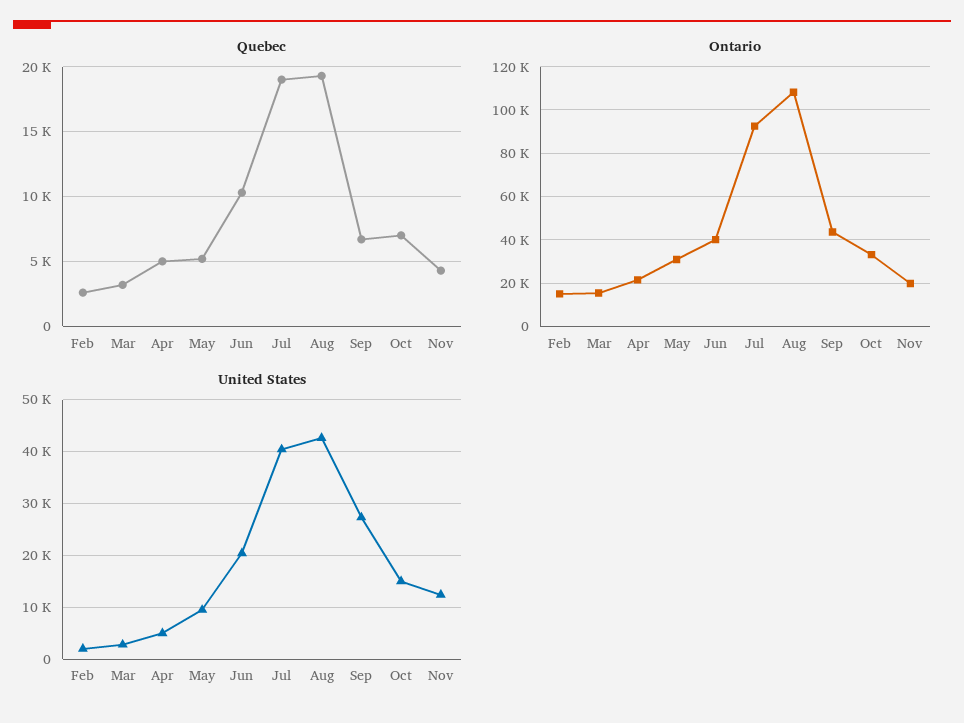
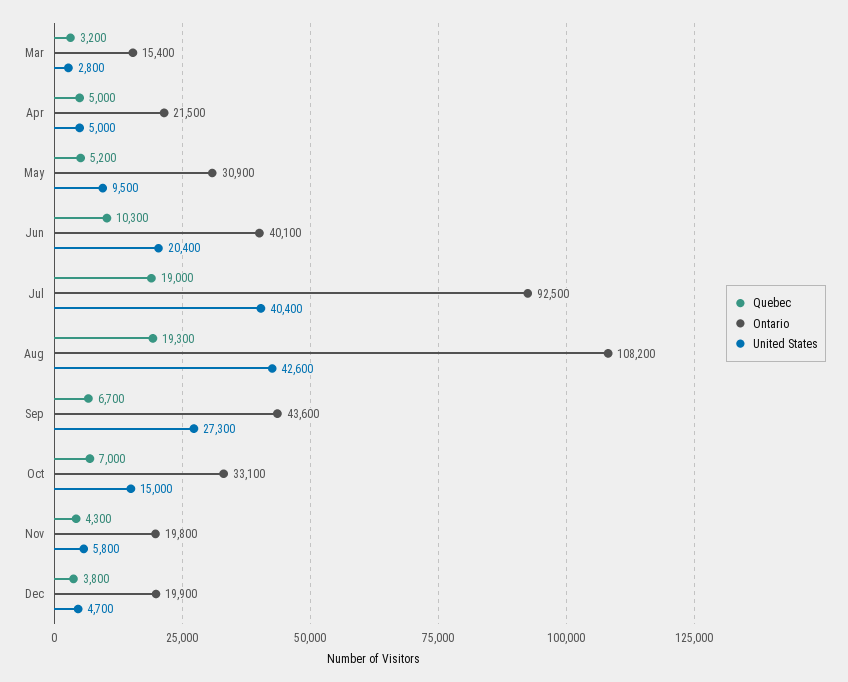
Quebec, Feb: 2500 -> none
Ontario, Feb: 15000 -> none
United States, Feb: 2000 -> none
United States, Nov: 12000 -> 5800
Quebec, Dec: none -> 3800
Ontario, Dec: none -> 19900
United States, Dec: none -> 4700

